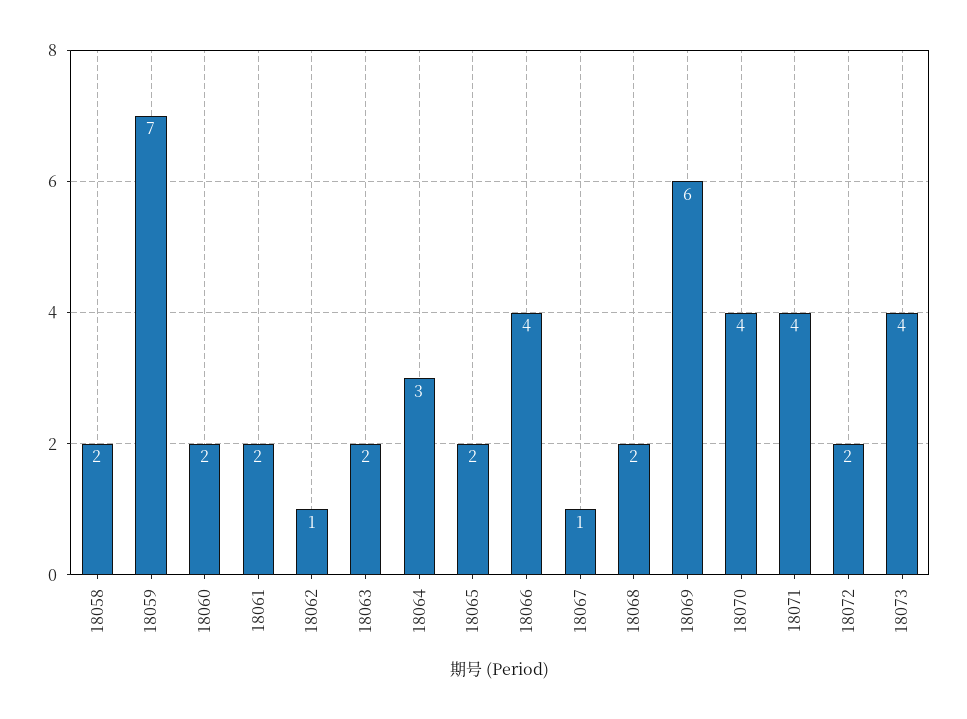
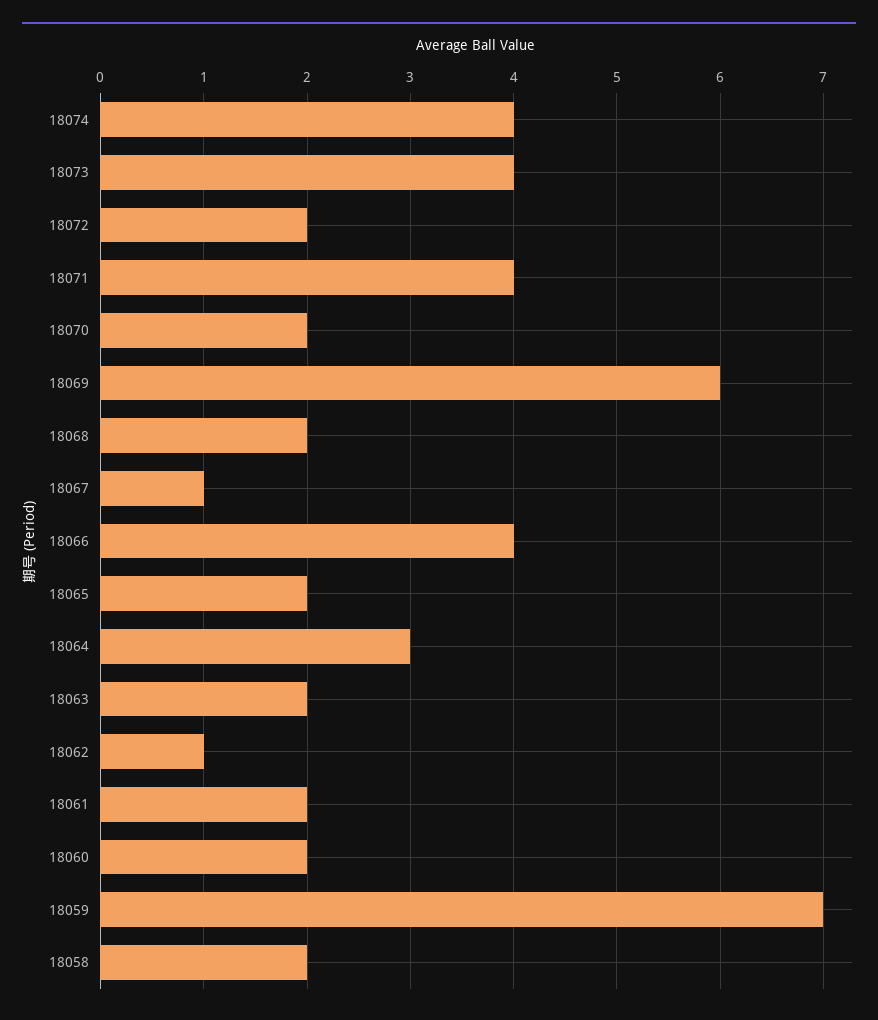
18070: 4 -> 2
18074: none -> 4

